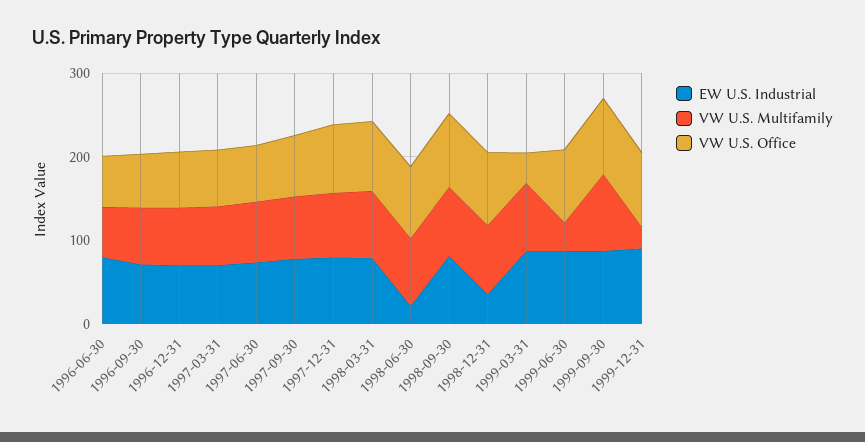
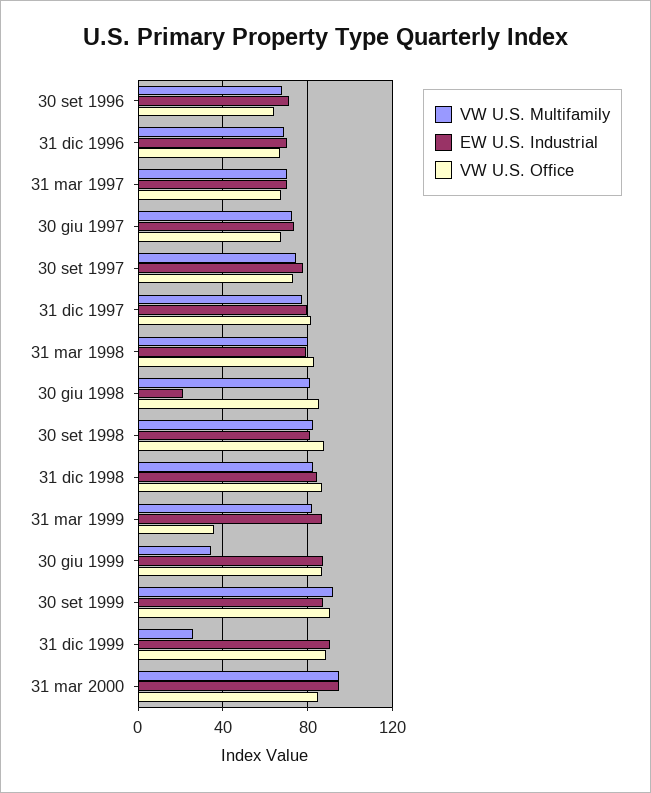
EW U.S. Industrial, 1996-06-30: 80 -> none
VW U.S. Multifamily, 1996-06-30: 60 -> none
VW U.S. Office, 1996-06-30: 60 -> none
EW U.S. Industrial, 1998-12-31: 40 -> 85
VW U.S. Multifamily, 31 mar 2000: none -> 95
EW U.S. Industrial, 31 mar 2000: none -> 95
VW U.S. Office, 31 mar 2000: none -> 85

